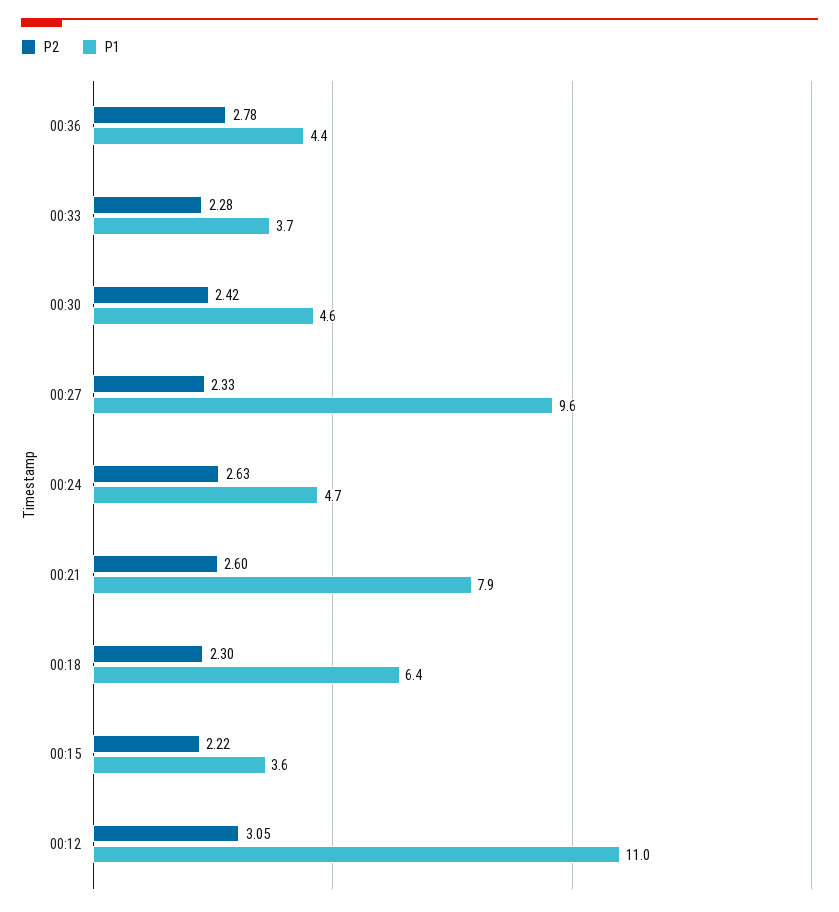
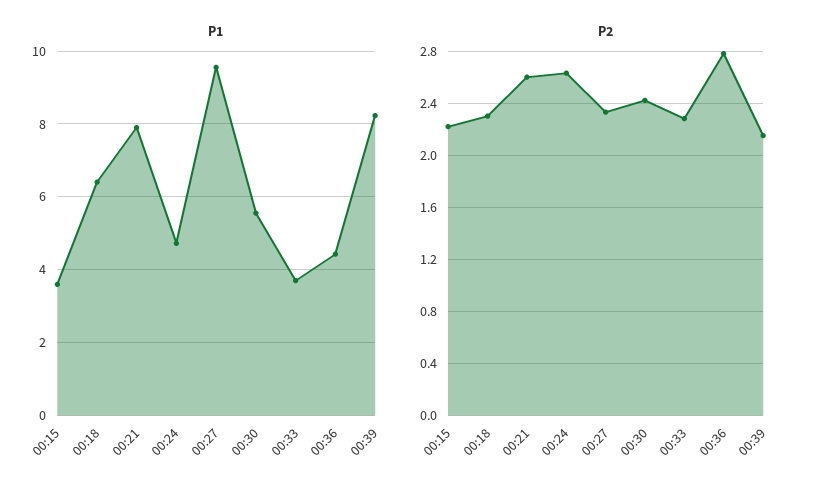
P1, 00:30: 4.6 -> 5.6
P2, 00:12: 3.05 -> none
P1, 00:12: 11 -> none
P1, 00:39: none -> 8.2
P2, 00:39: none -> 2.15

